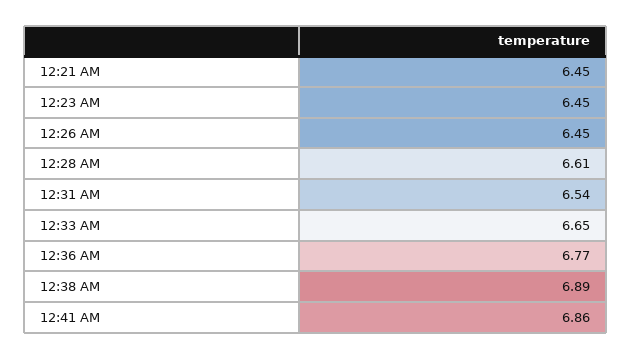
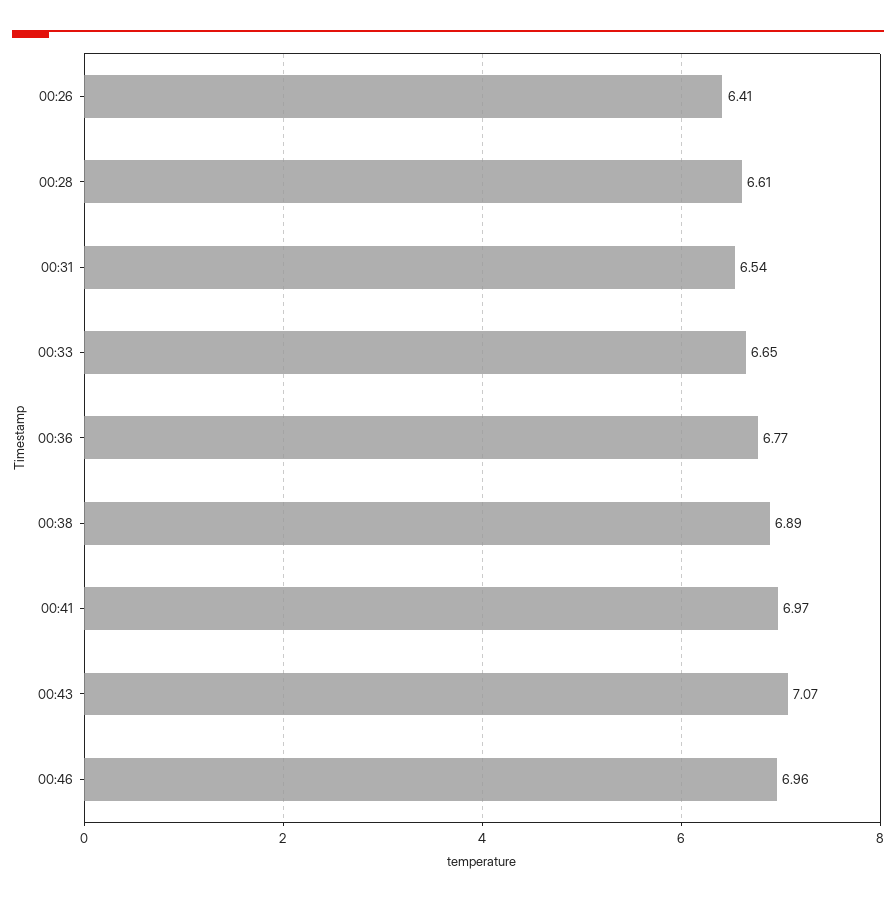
12:21 AM: 6.45 -> none
12:23 AM: 6.45 -> none
12:26 AM: 6.45 -> 6.41
12:41 AM: 6.86 -> 6.97
00:43: none -> 7.07
00:46: none -> 6.96

